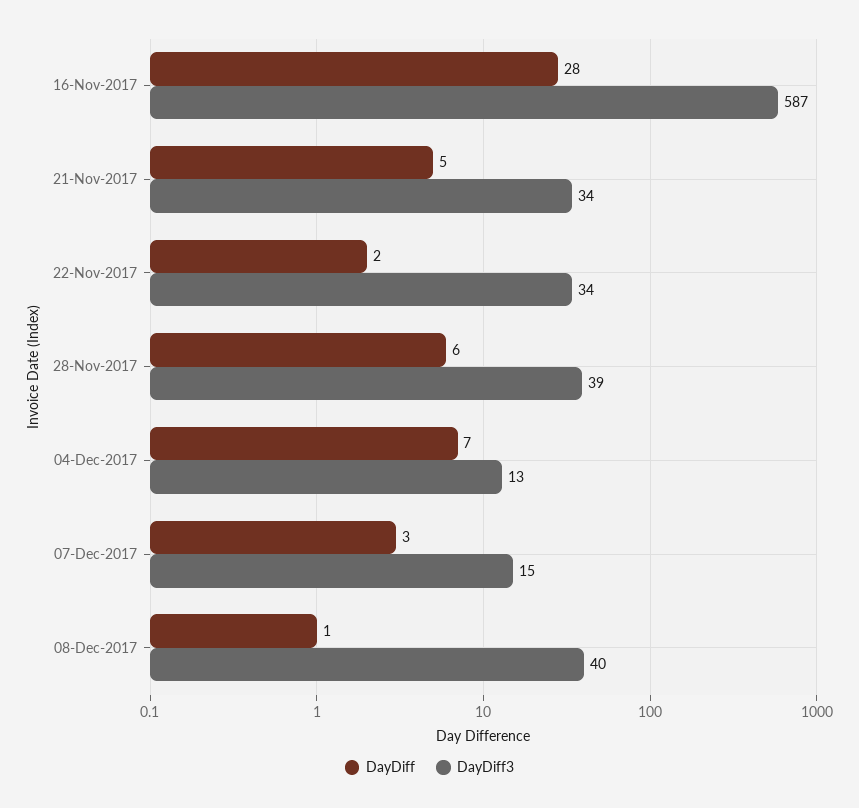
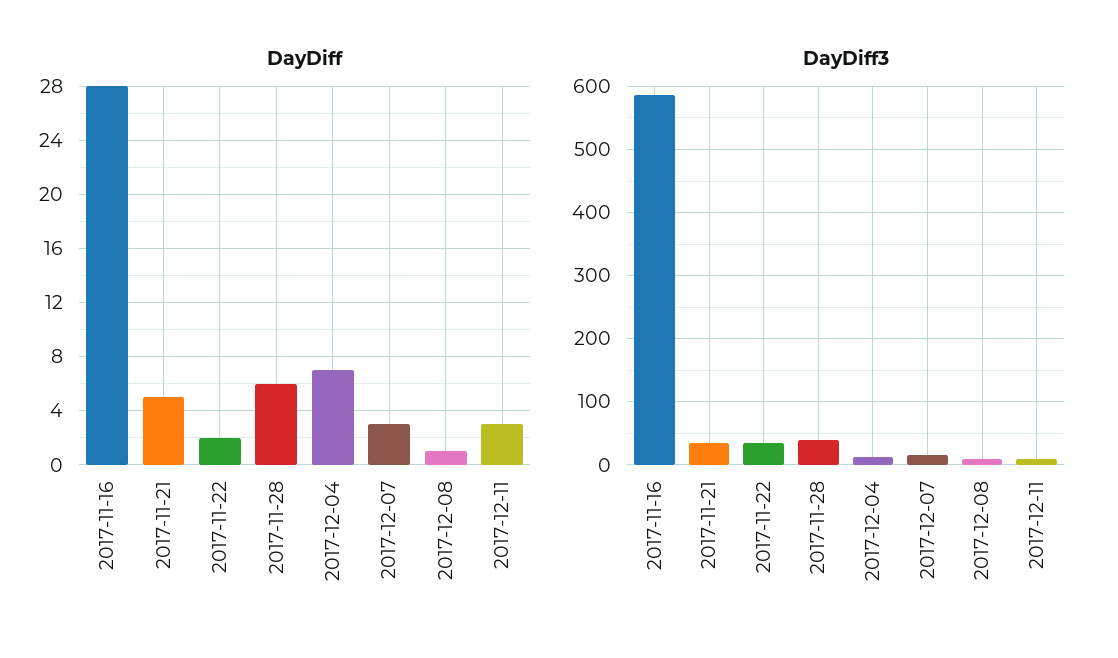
DayDiff3, 08-Dec-2017: 40 -> 10
DayDiff, 2017-12-11: none -> 3
DayDiff3, 2017-12-11: none -> 10

